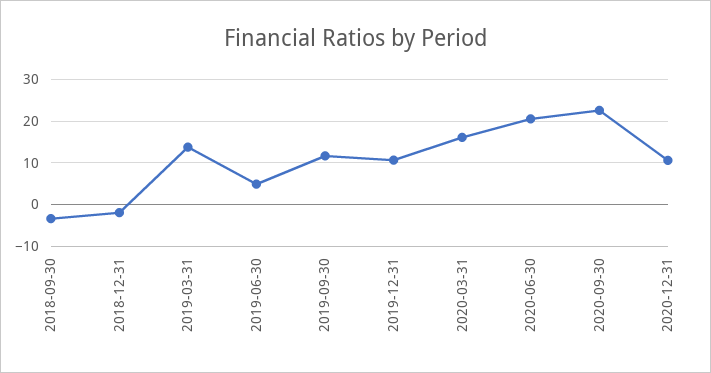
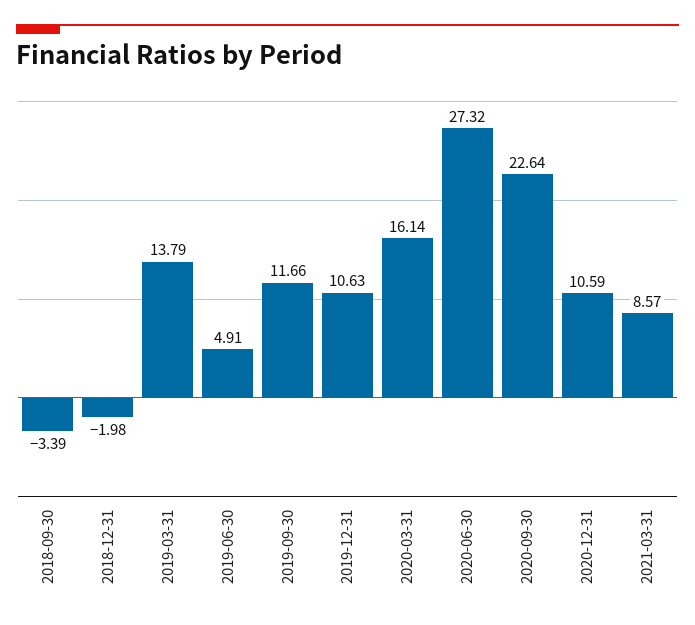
2020-06-30: 20 -> 27.32
2021-03-31: none -> 8.57

